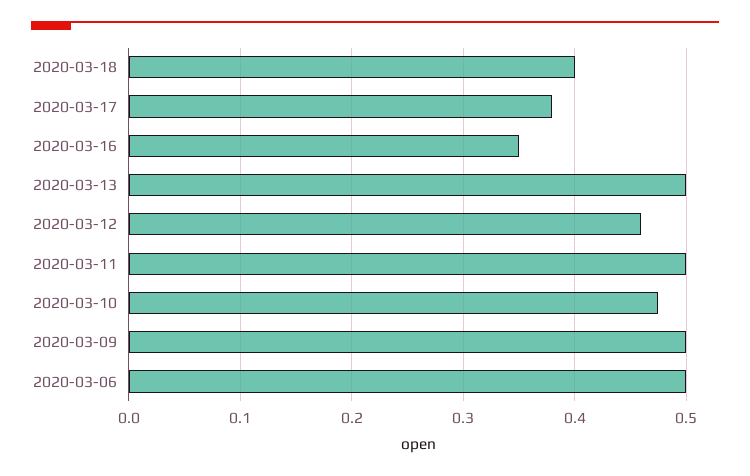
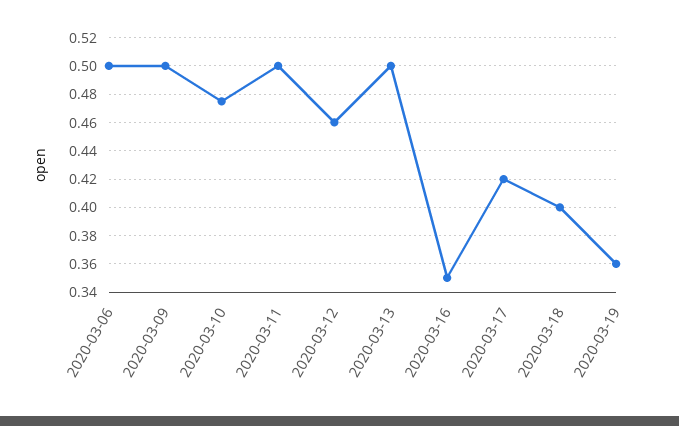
2020-03-17: 0.38 -> 0.42
2020-03-19: none -> 0.36

